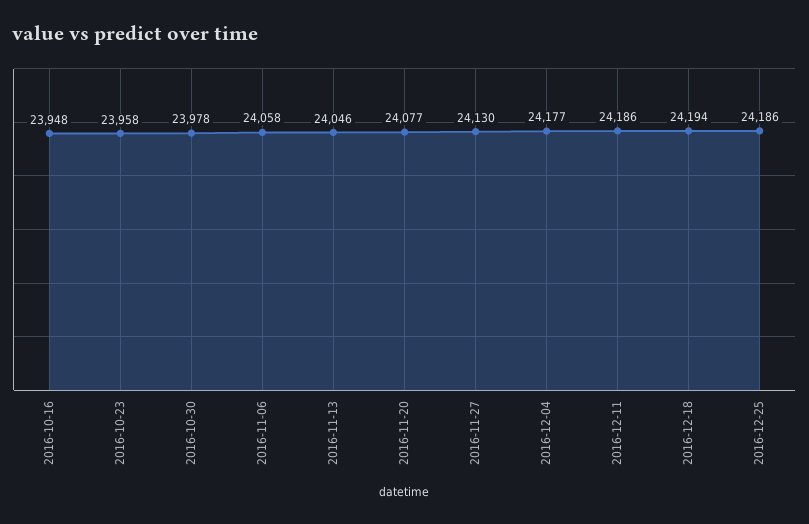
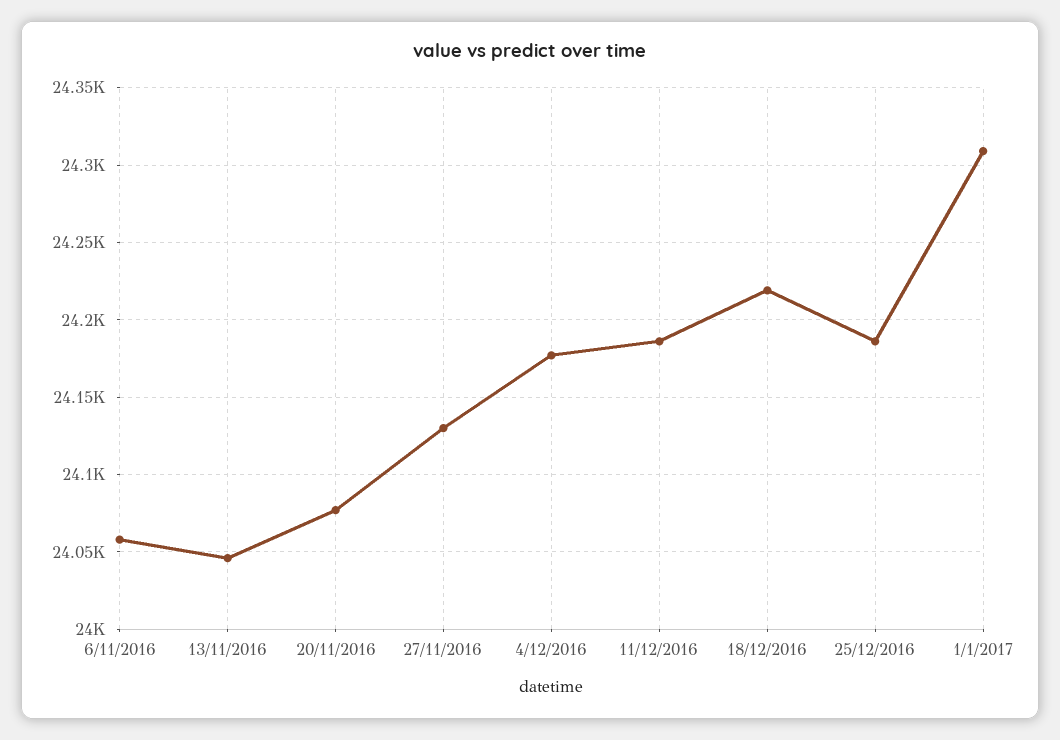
2016-10-16: 23948 -> none
2016-10-23: 23958 -> none
2016-10-30: 23978 -> none
2016-12-18: 24194 -> 24220
1/1/2017: none -> 24310

